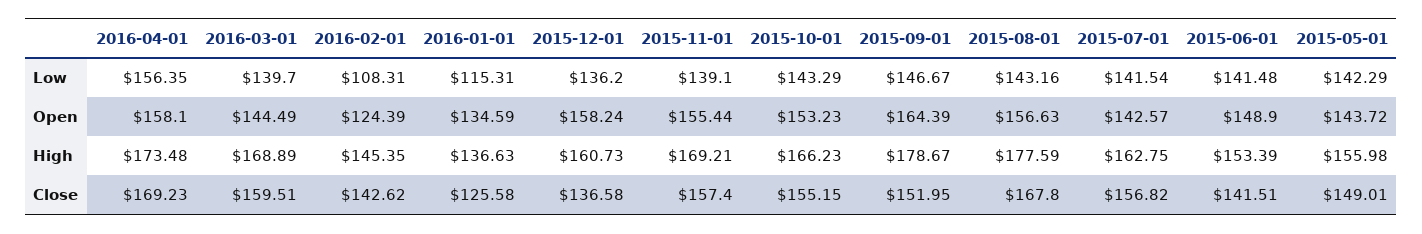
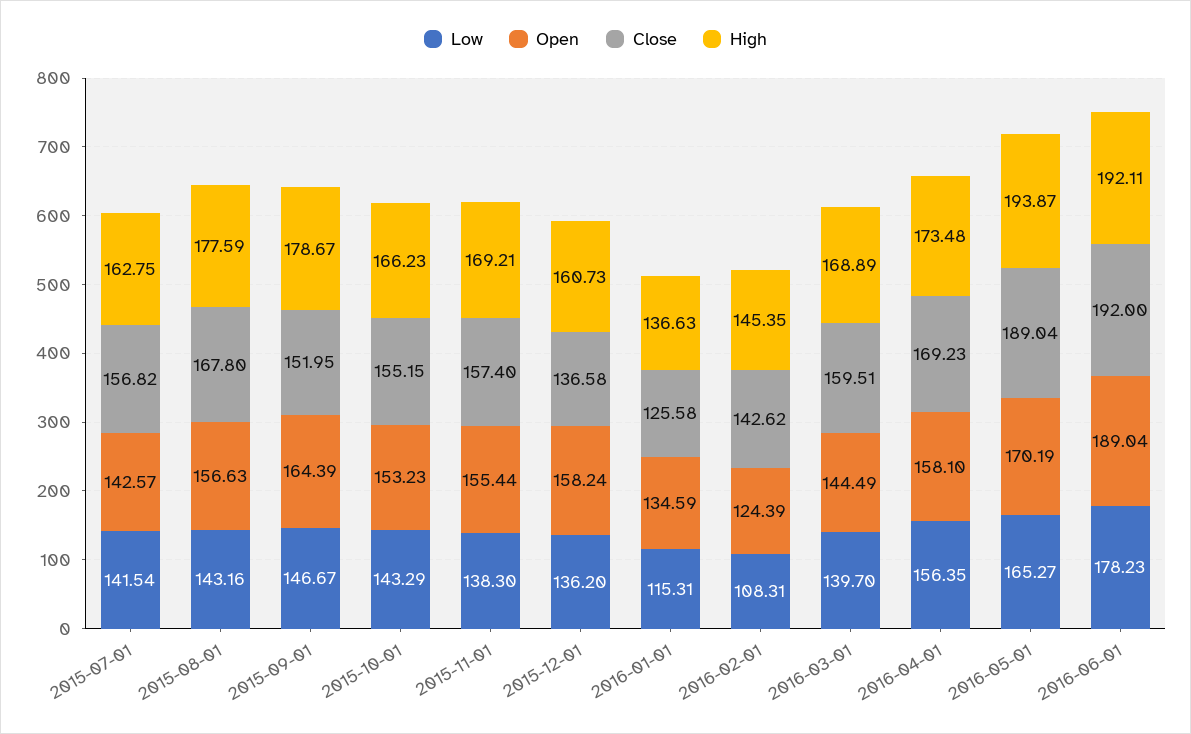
Low, 2015-11-01: 139.1 -> 138.3
Low, 2015-06-01: 141.48 -> none
Low, 2015-05-01: 142.29 -> none
Open, 2015-06-01: 148.9 -> none
Open, 2015-05-01: 143.72 -> none
High, 2015-06-01: 153.39 -> none
High, 2015-05-01: 155.98 -> none
Close, 2015-06-01: 141.51 -> none
Close, 2015-05-01: 149.01 -> none
Low, 2016-05-01: none -> 165.27
Open, 2016-05-01: none -> 170.19
Close, 2016-05-01: none -> 189.04
High, 2016-05-01: none -> 193.87
Low, 2016-06-01: none -> 178.23
Open, 2016-06-01: none -> 189.04
Close, 2016-06-01: none -> 192
High, 2016-06-01: none -> 192.11

